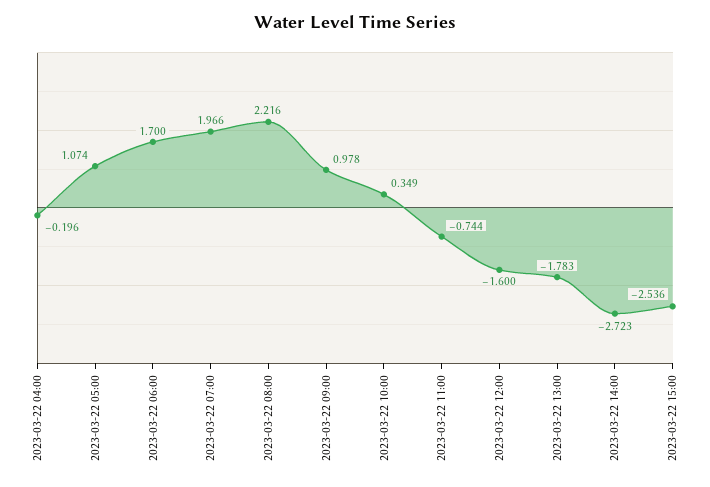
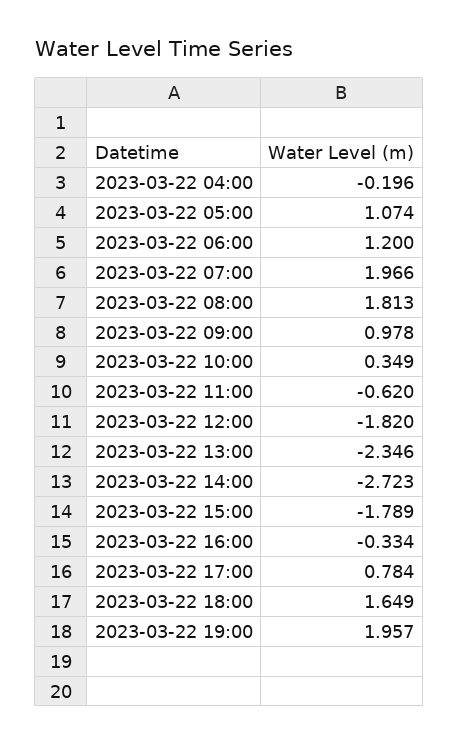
2023-03-22 06:00: 1.7 -> 1.2
2023-03-22 08:00: 2.216 -> 1.813
2023-03-22 11:00: -0.744 -> -0.62
2023-03-22 12:00: -1.6 -> -1.82
2023-03-22 13:00: -1.783 -> -2.346
2023-03-22 15:00: -2.536 -> -1.789
2023-03-22 16:00: none -> -0.334
2023-03-22 17:00: none -> 0.784
2023-03-22 18:00: none -> 1.649
2023-03-22 19:00: none -> 1.957

